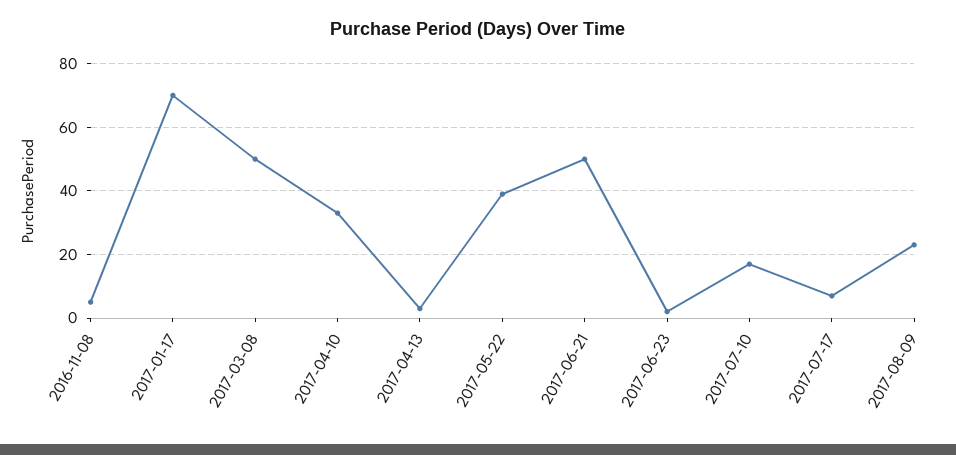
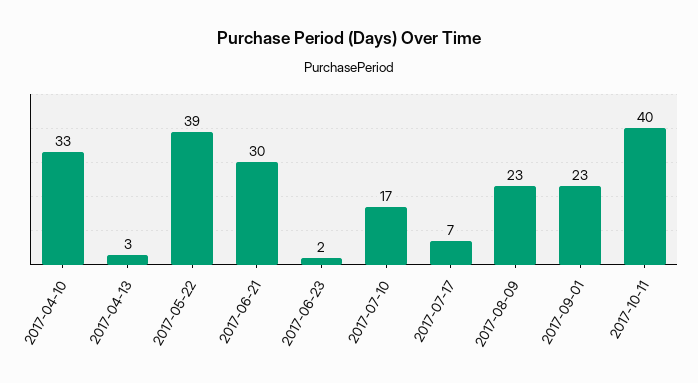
2016-11-08: 5 -> none
2017-01-17: 70 -> none
2017-03-08: 50 -> none
2017-06-21: 50 -> 30
2017-09-01: none -> 23
2017-10-11: none -> 40

